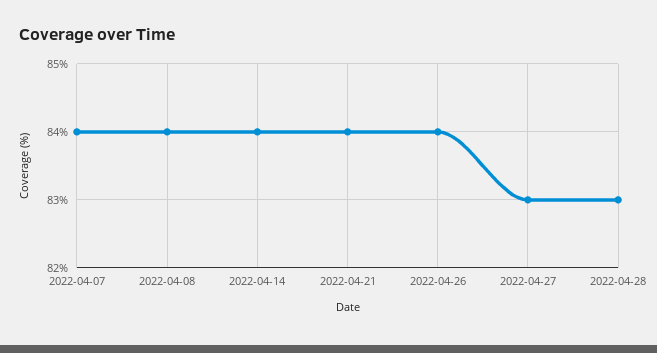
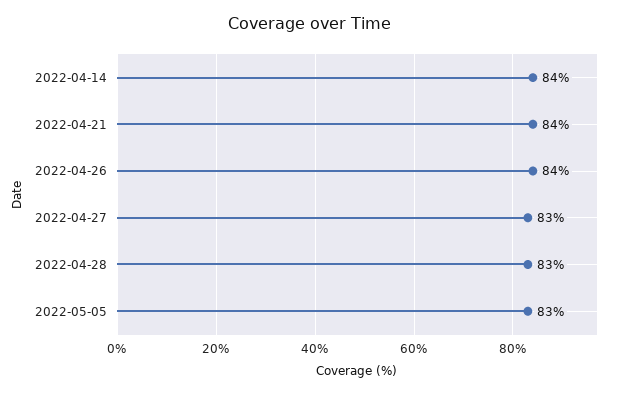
2022-04-07: 84 -> none
2022-04-08: 84 -> none
2022-05-05: none -> 83

